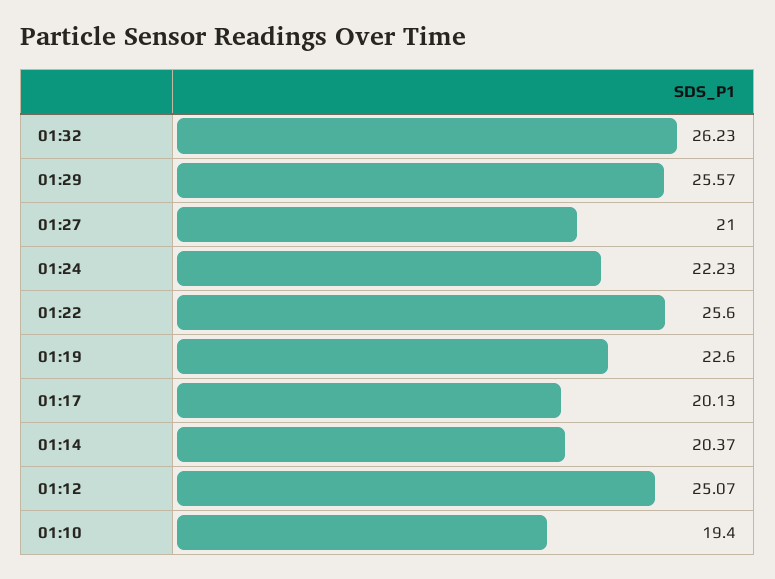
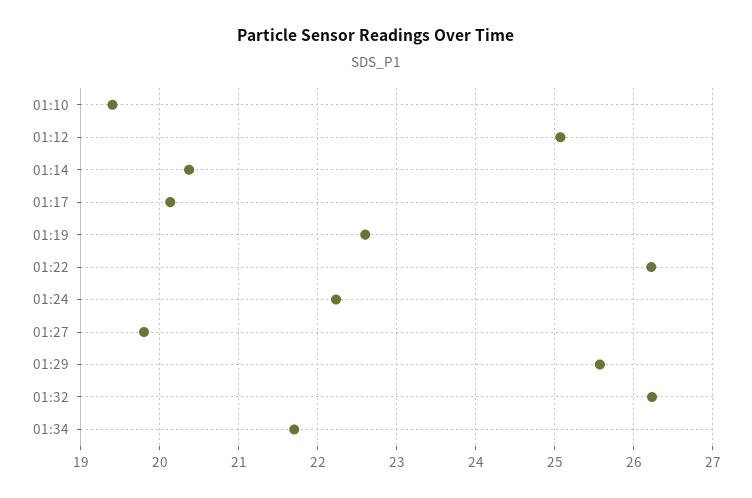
01:27: 21 -> 19.8
01:22: 25.6 -> 26.2
01:34: none -> 21.7

